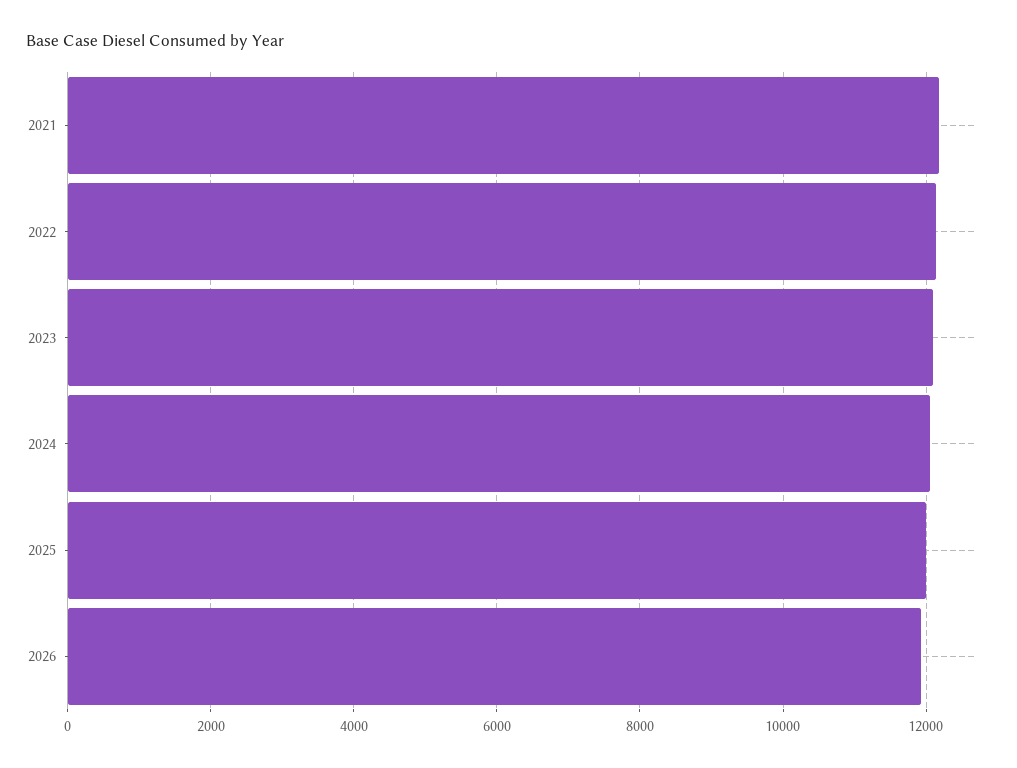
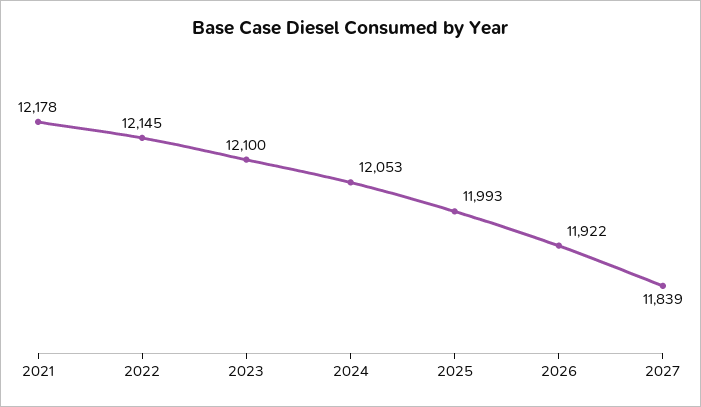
2027: none -> 11839

